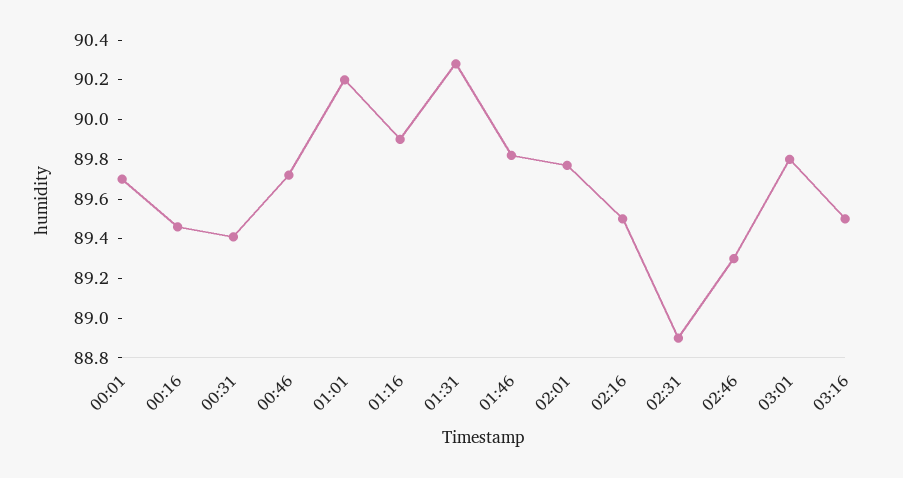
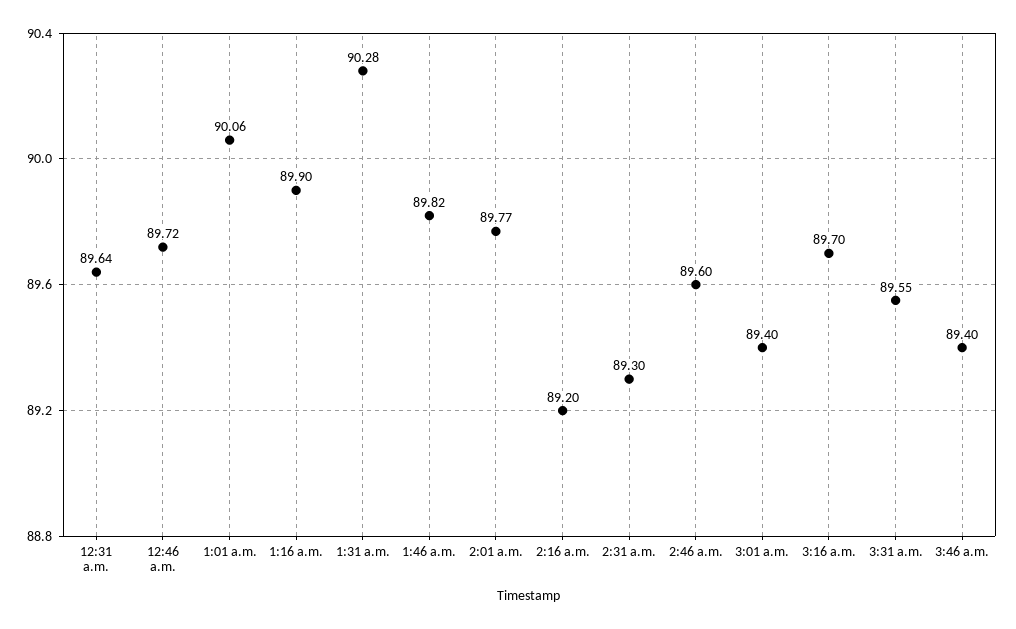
00:01: 89.7 -> none
00:16: 89.45 -> none
00:31: 89.4 -> 89.64
01:01: 90.2 -> 90.06
02:16: 89.5 -> 89.2
02:31: 88.9 -> 89.3
02:46: 89.3 -> 89.6
03:01: 89.8 -> 89.4
03:16: 89.5 -> 89.7
3:31 a.m.: none -> 89.55
3:46 a.m.: none -> 89.4

